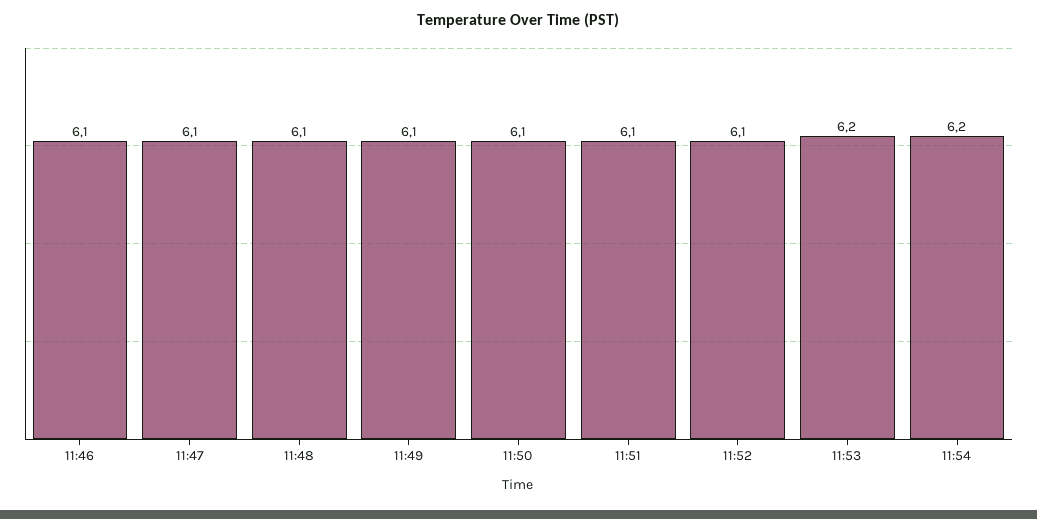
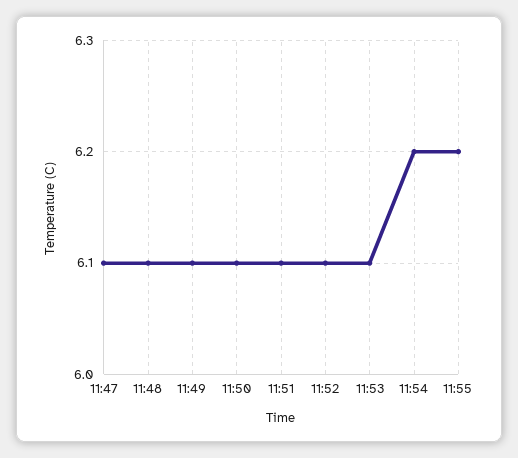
11:46: 6.1 -> none
11:53: 6.2 -> 6.1
11:55: none -> 6.2

